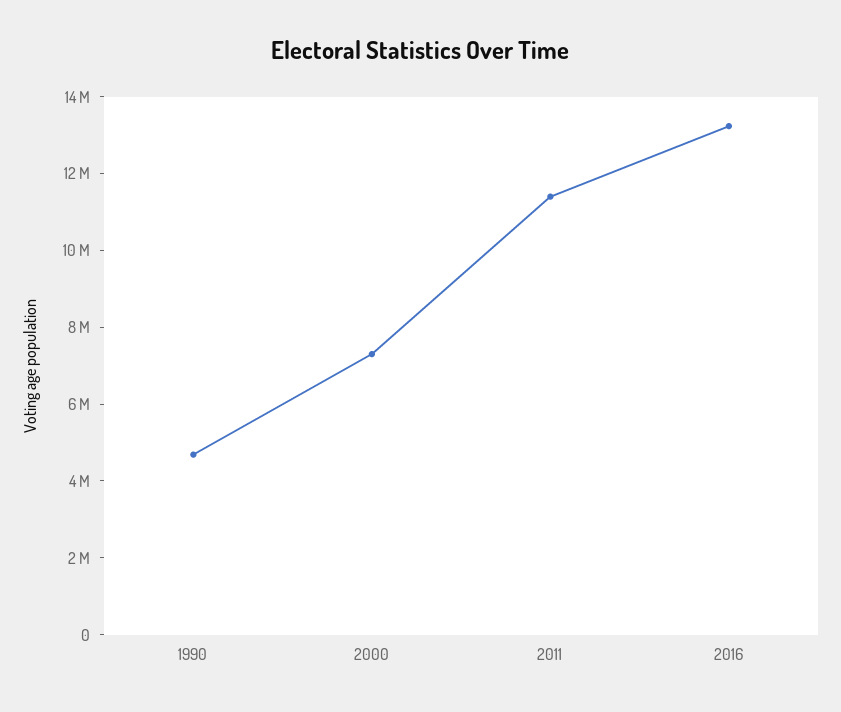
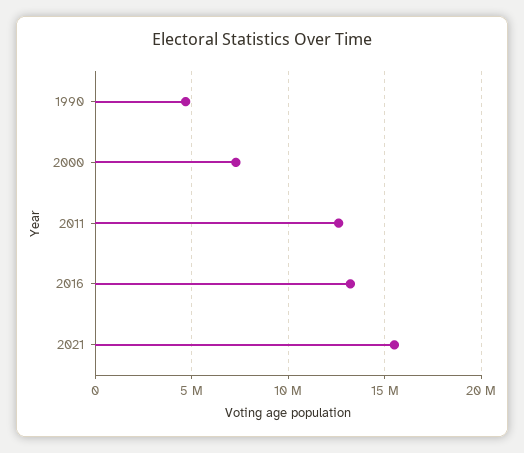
2011: 11500000 -> 12500000
2021: none -> 15500000

